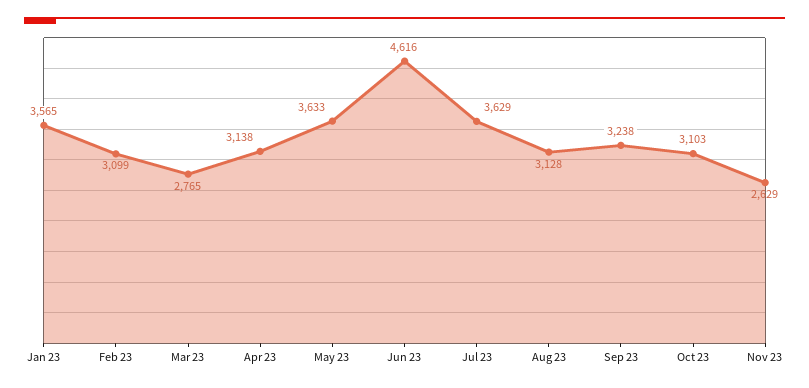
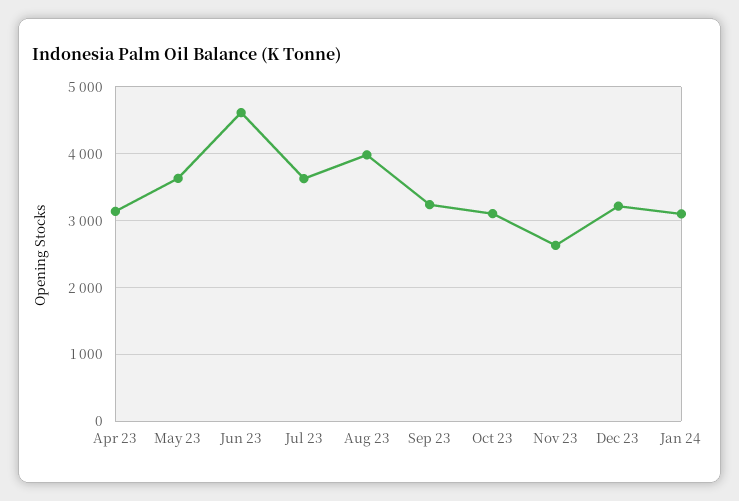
Jan 23: 3565 -> none
Feb 23: 3099 -> none
Mar 23: 2765 -> none
Aug 23: 3128 -> 4000
Dec 23: none -> 3200
Jan 24: none -> 3100

